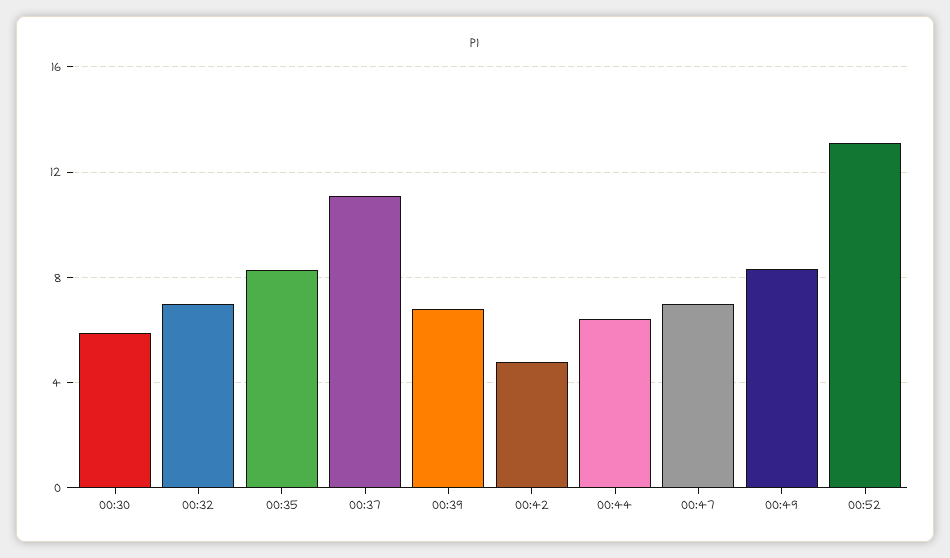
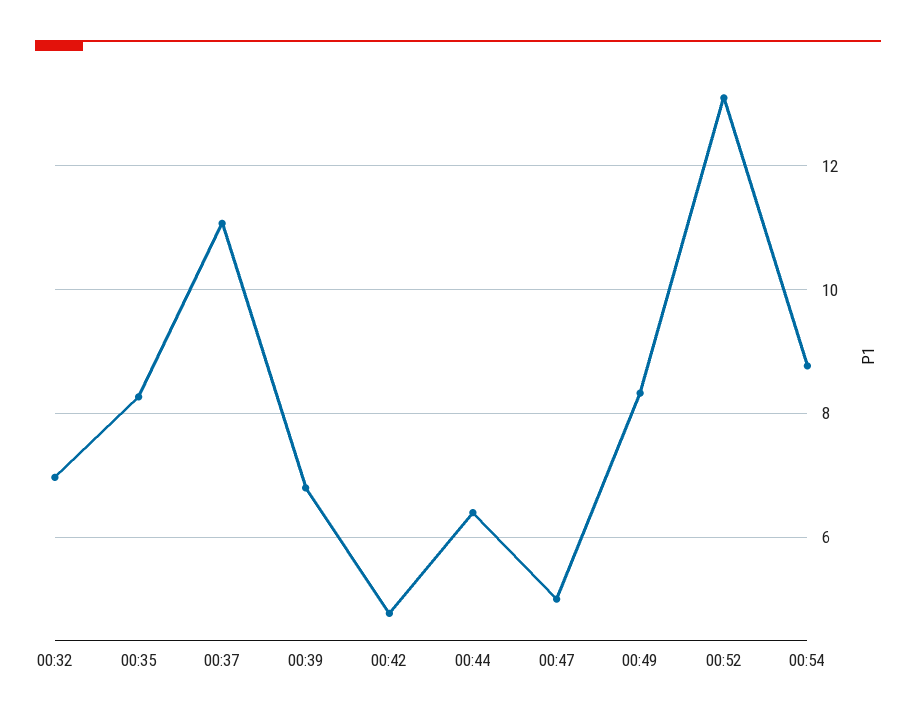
00:30: 6 -> none
00:47: 7 -> 5
00:54: none -> 8.8

